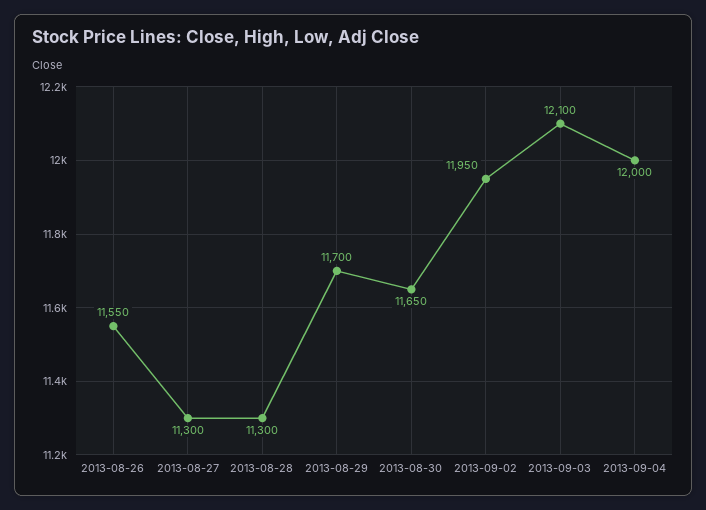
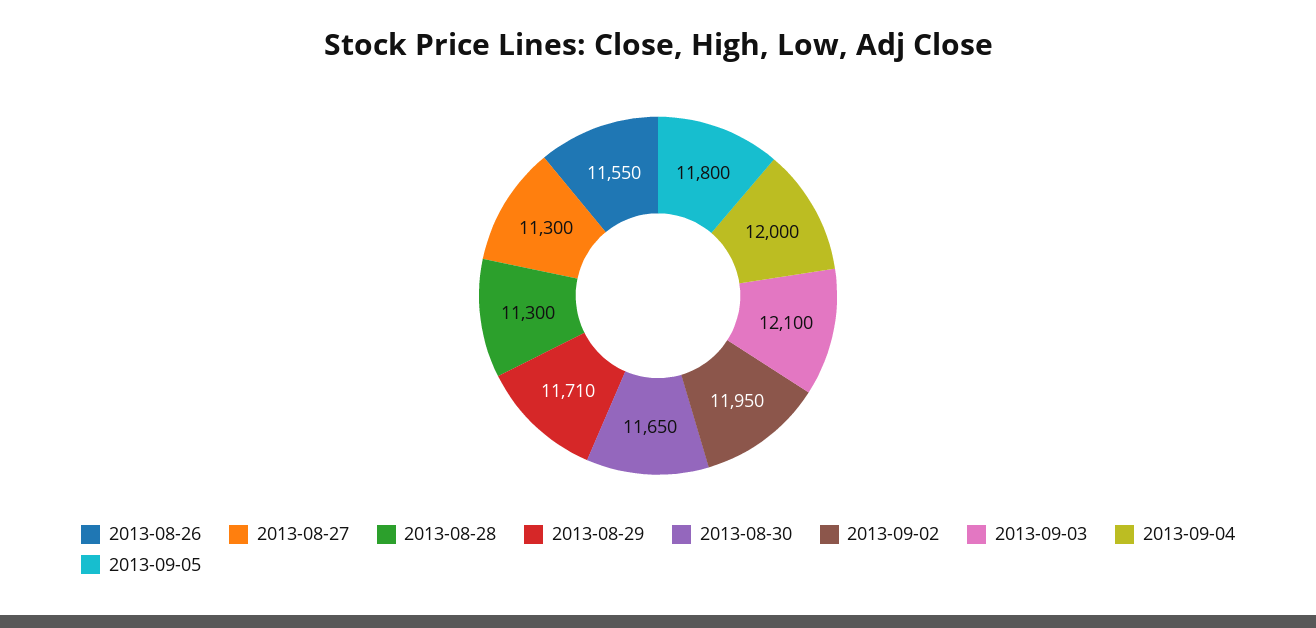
2013-08-29: 11700 -> 11710
2013-09-05: none -> 11800

